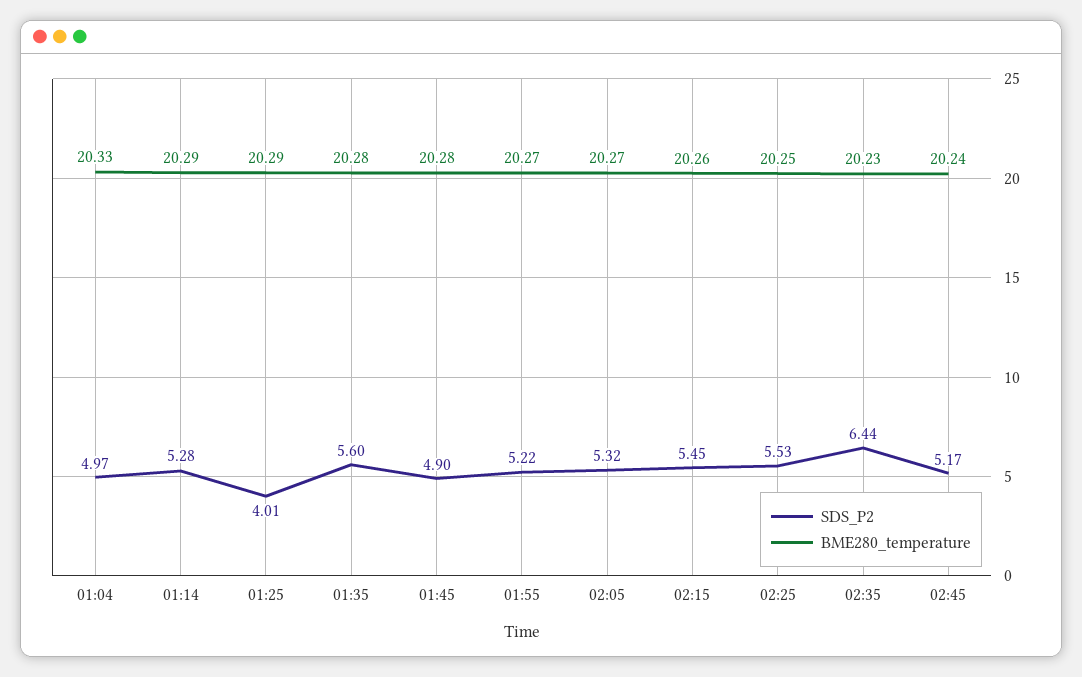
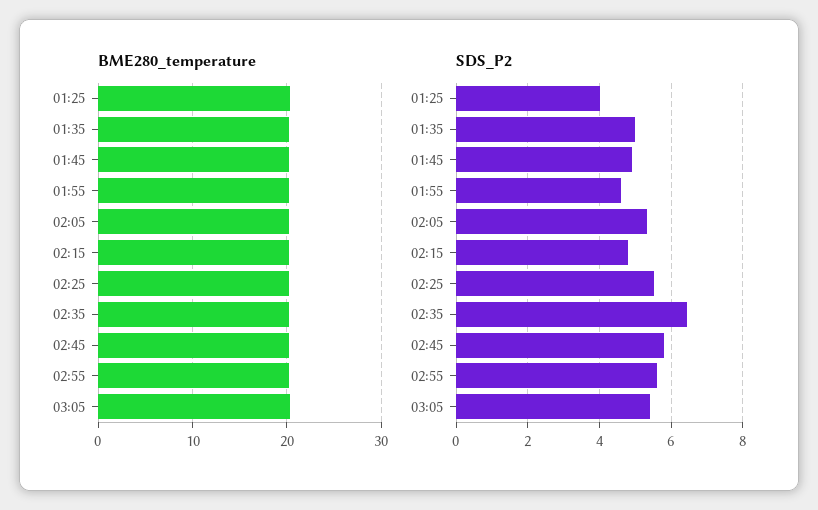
SDS_P2, 01:04: 4.97 -> none
BME280_temperature, 01:04: 20.33 -> none
SDS_P2, 01:14: 5.28 -> none
BME280_temperature, 01:14: 20.29 -> none
SDS_P2, 01:35: 5.6 -> 5
SDS_P2, 01:55: 5.22 -> 4.6
SDS_P2, 02:15: 5.45 -> 4.8
SDS_P2, 02:45: 5.17 -> 5.8
BME280_temperature, 02:55: none -> 20
BME280_temperature, 03:05: none -> 20
SDS_P2, 02:55: none -> 5.6
SDS_P2, 03:05: none -> 5.4

